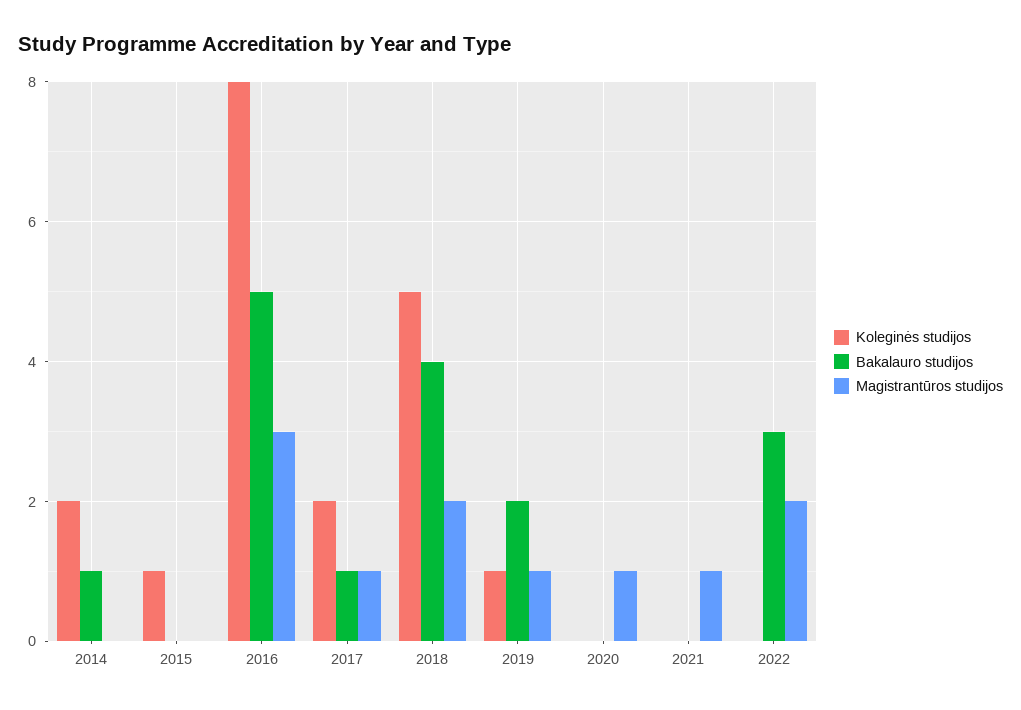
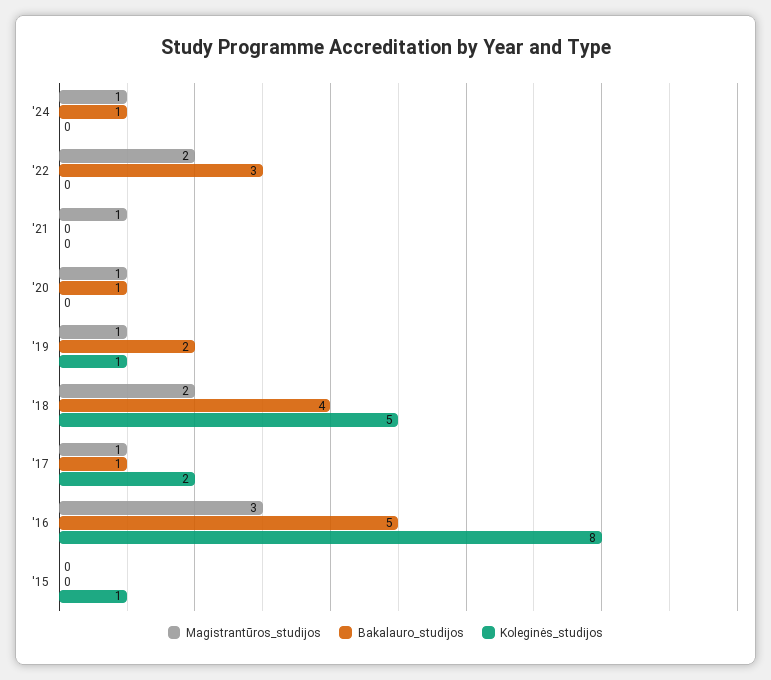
Koleginės studijos, 2014: 2 -> none
Bakalauro studijos, 2014: 1 -> none
Magistrantūros studijos, 2014: 0 -> none
Bakalauro studijos, 2020: 0 -> 1
Magistrantūros studijos, '24: none -> 1
Bakalauro studijos, '24: none -> 1
Koleginės studijos, '24: none -> 0

